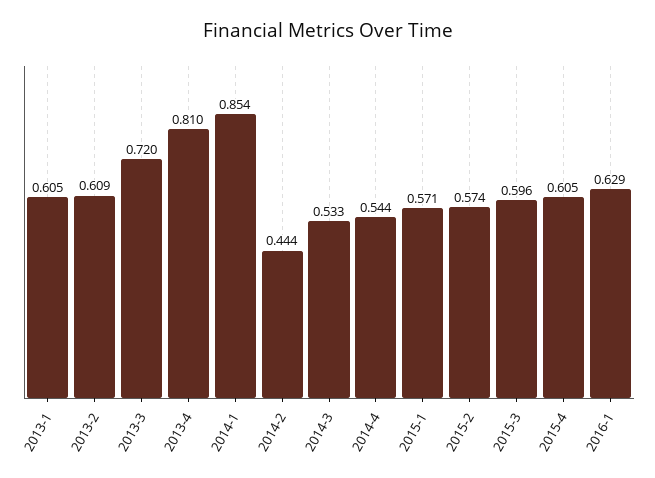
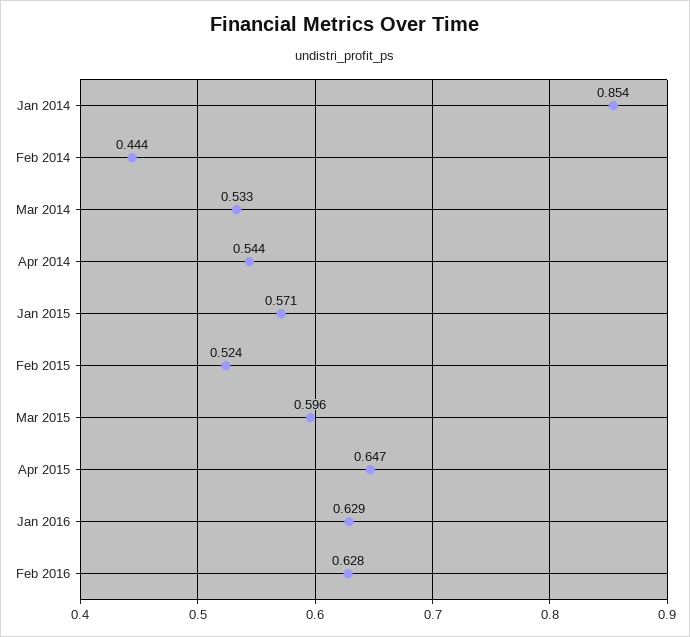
2013-1: 0.605 -> none
2013-2: 0.609 -> none
2013-3: 0.72 -> none
2013-4: 0.81 -> none
2015-2: 0.574 -> 0.524
2015-4: 0.605 -> 0.647
Feb 2016: none -> 0.628

